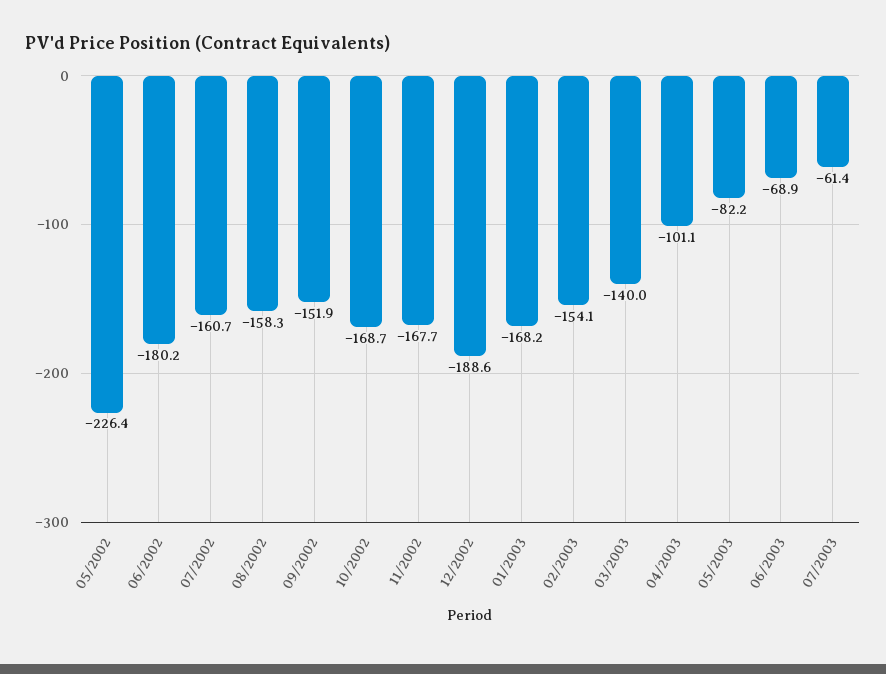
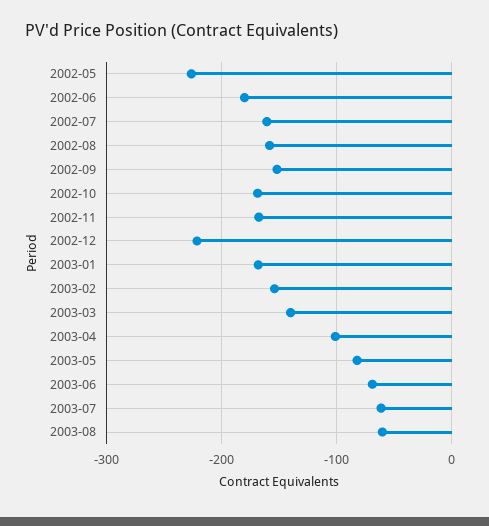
12/2002: -188.6 -> -220
2003-08: none -> -60

